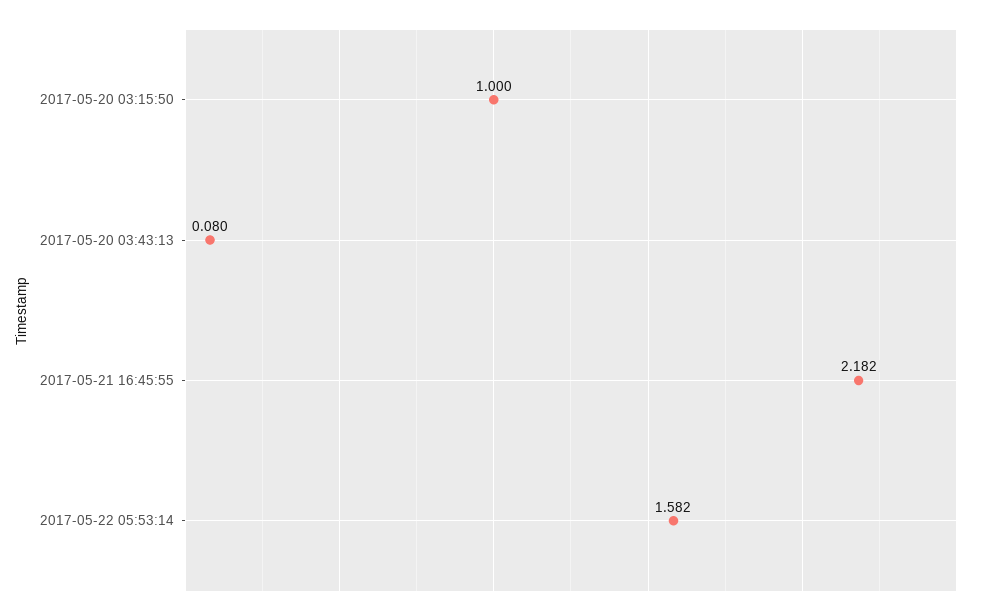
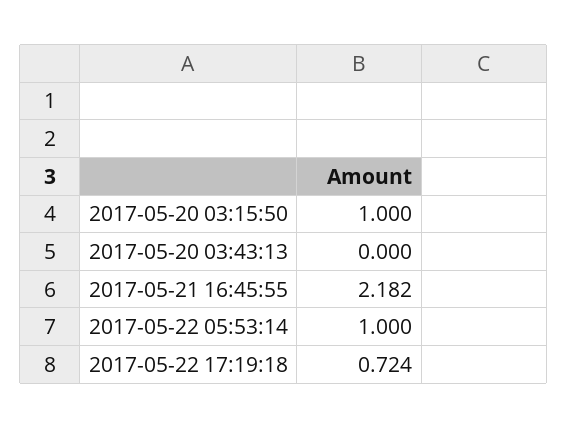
2017-05-20 03:43:13: 0.08 -> 0
2017-05-22 05:53:14: 1.582 -> 1
2017-05-22 17:19:18: none -> 0.724

